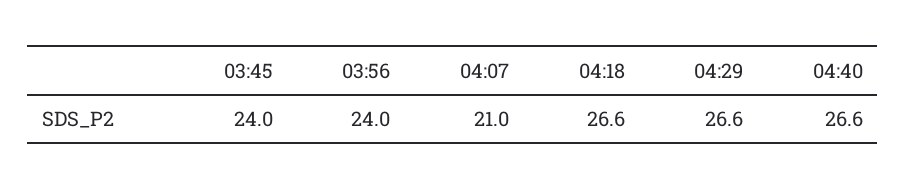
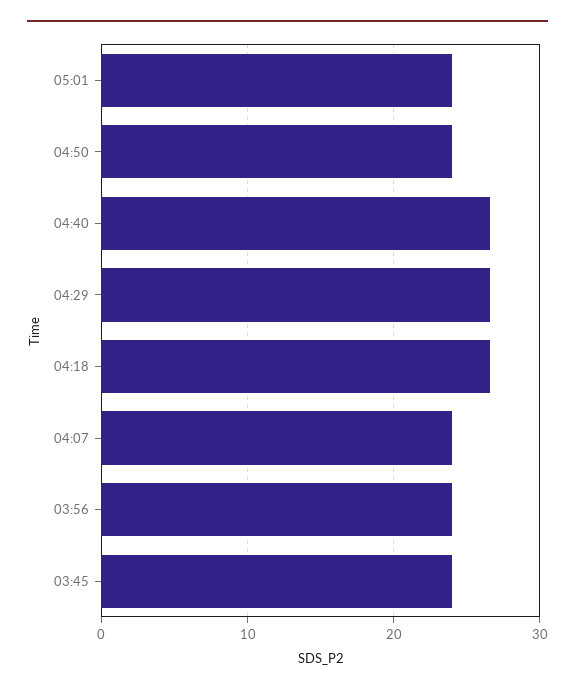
04:07: 21 -> 24
05:01: none -> 24
04:50: none -> 24

